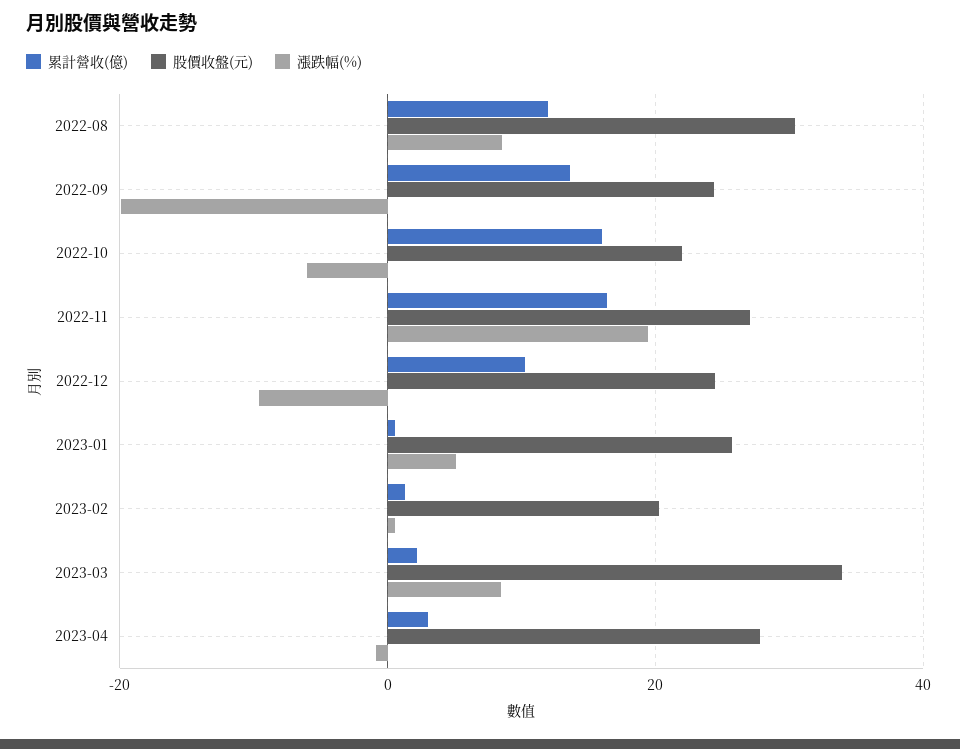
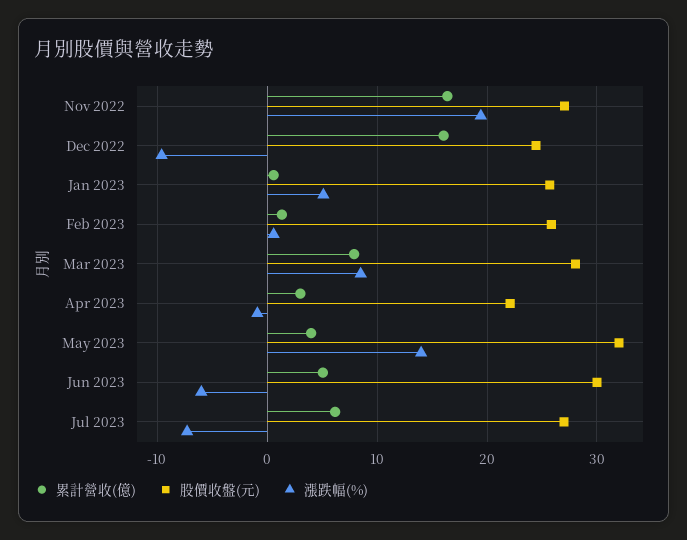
累計營收(億), 2022-08: 12 -> none
股價收盤(元), 2022-08: 30 -> none
漲跌幅(%), 2022-08: 8 -> none
累計營收(億), 2022-09: 14 -> none
股價收盤(元), 2022-09: 24 -> none
漲跌幅(%), 2022-09: -20 -> none
累計營收(億), 2022-10: 16 -> none
股價收盤(元), 2022-10: 22 -> none
漲跌幅(%), 2022-10: -6 -> none
累計營收(億), 2022-12: 10 -> 16
股價收盤(元), 2023-02: 20 -> 26
累計營收(億), 2023-03: 2 -> 8
股價收盤(元), 2023-03: 34 -> 28
股價收盤(元), 2023-04: 28 -> 22
累計營收(億), May 2023: none -> 4
股價收盤(元), May 2023: none -> 32
漲跌幅(%), May 2023: none -> 14
累計營收(億), Jun 2023: none -> 5
股價收盤(元), Jun 2023: none -> 30
漲跌幅(%), Jun 2023: none -> -6
累計營收(億), Jul 2023: none -> 6
股價收盤(元), Jul 2023: none -> 27
漲跌幅(%), Jul 2023: none -> -7

